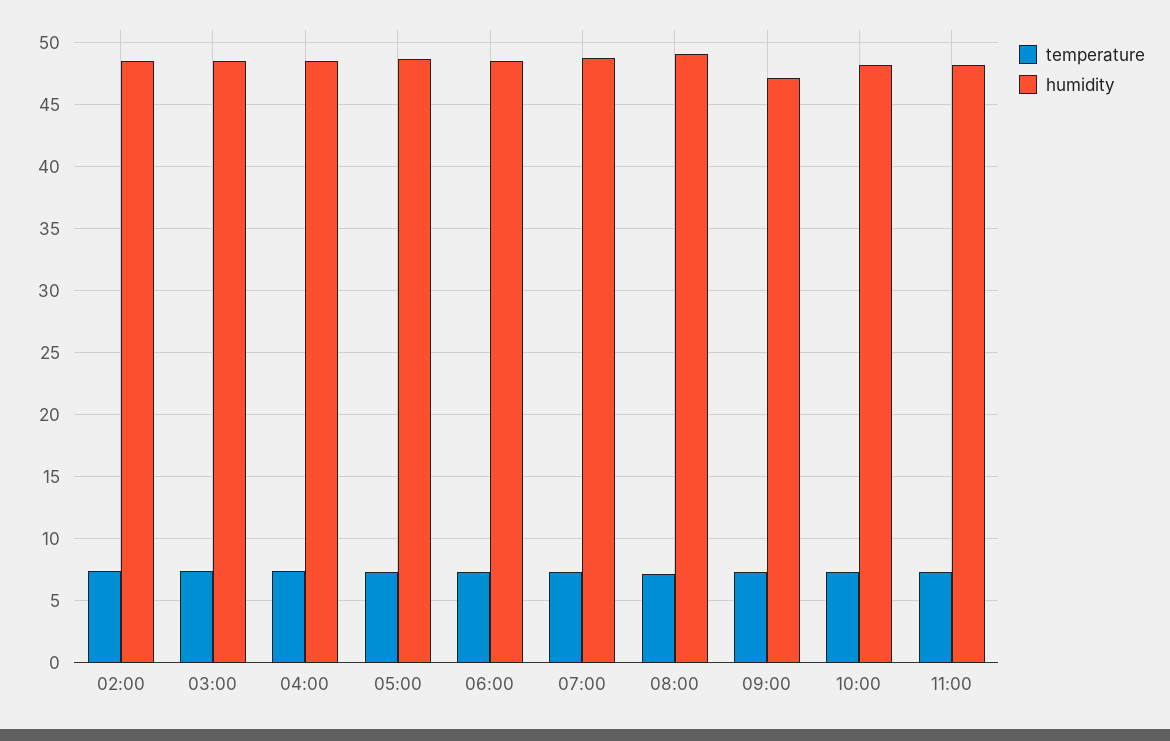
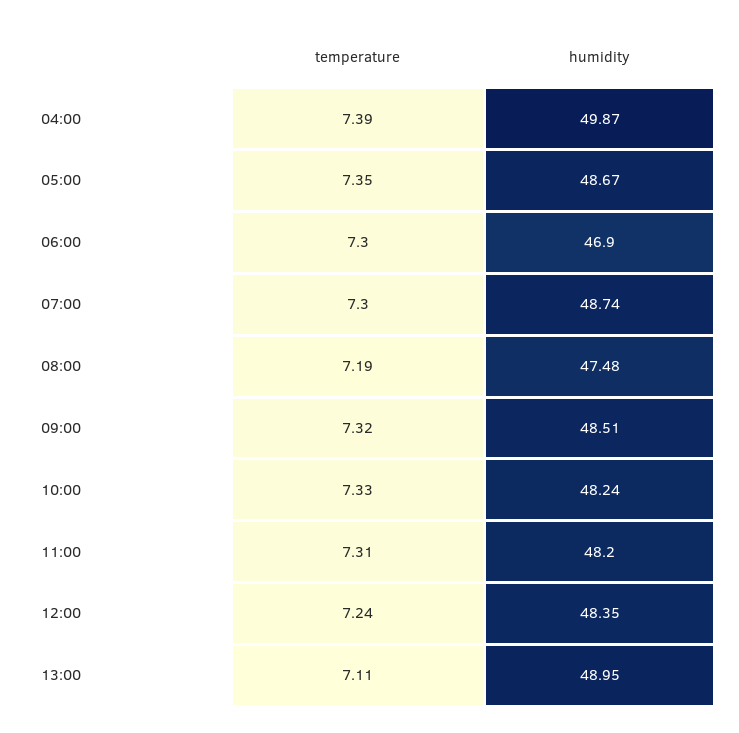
temperature, 02:00: 7.5 -> none
humidity, 02:00: 48.5 -> none
temperature, 03:00: 7.5 -> none
humidity, 03:00: 48.5 -> none
humidity, 04:00: 48.5 -> 49.87
humidity, 06:00: 48.5 -> 46.9
humidity, 08:00: 49 -> 47.48
humidity, 09:00: 47 -> 48.51
temperature, 12:00: none -> 7.24
humidity, 12:00: none -> 48.35
temperature, 13:00: none -> 7.11
humidity, 13:00: none -> 48.95

